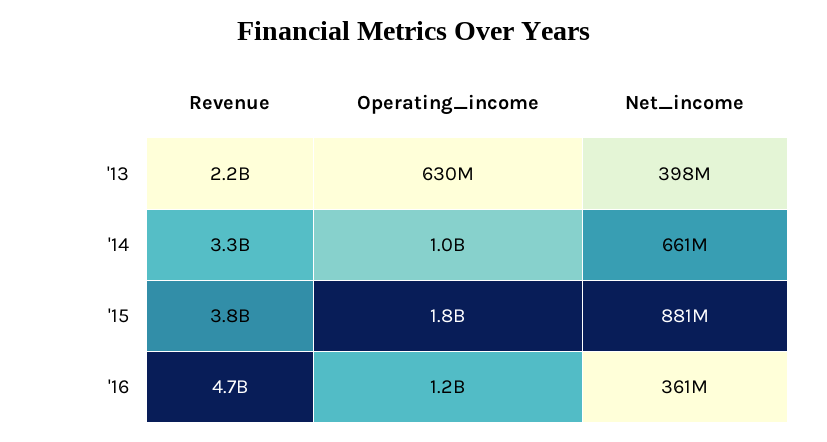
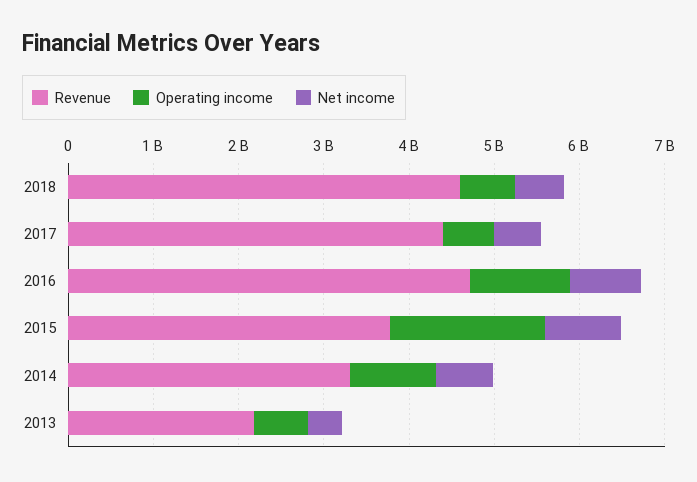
Net_income, '16: 361000000 -> 800000000
Revenue, 2018: none -> 4600000000
Operating_income, 2018: none -> 600000000
Net_income, 2018: none -> 600000000
Revenue, 2017: none -> 4400000000
Operating_income, 2017: none -> 600000000
Net_income, 2017: none -> 600000000

